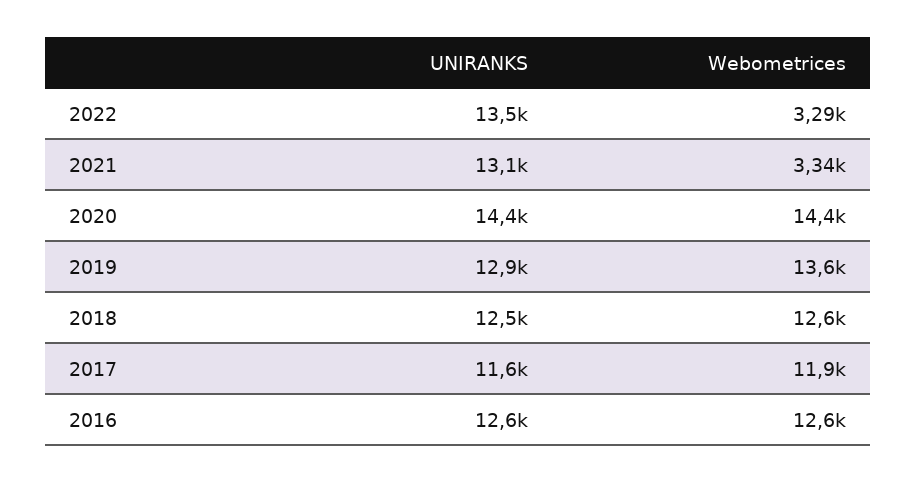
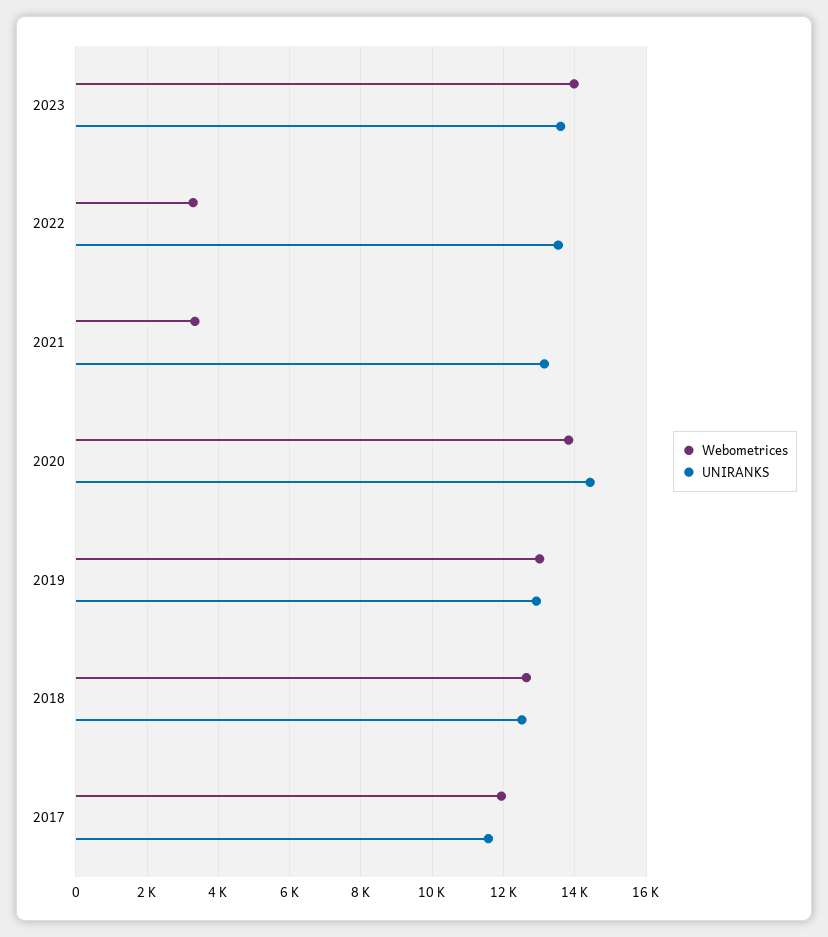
Webometrices, 2020: 14400 -> 13800
Webometrices, 2019: 13600 -> 13000
UNIRANKS, 2016: 12600 -> none
Webometrices, 2016: 12600 -> none
Webometrices, 2023: none -> 14000
UNIRANKS, 2023: none -> 13600

